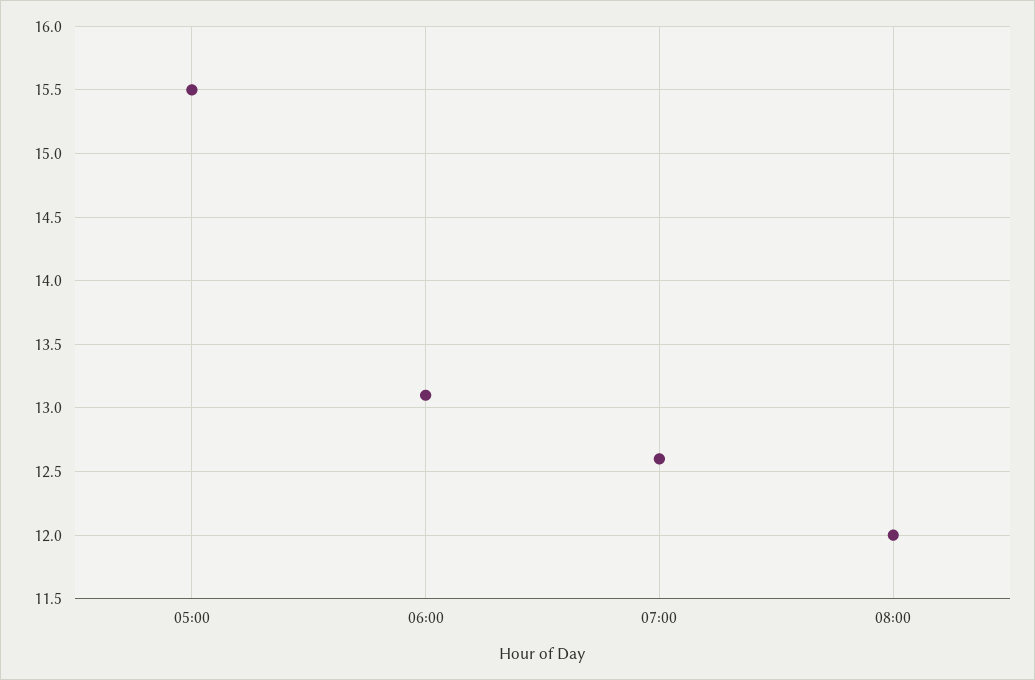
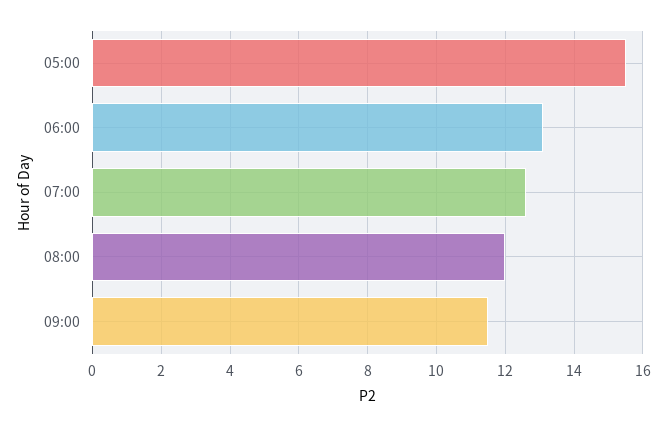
09:00: none -> 11.5

